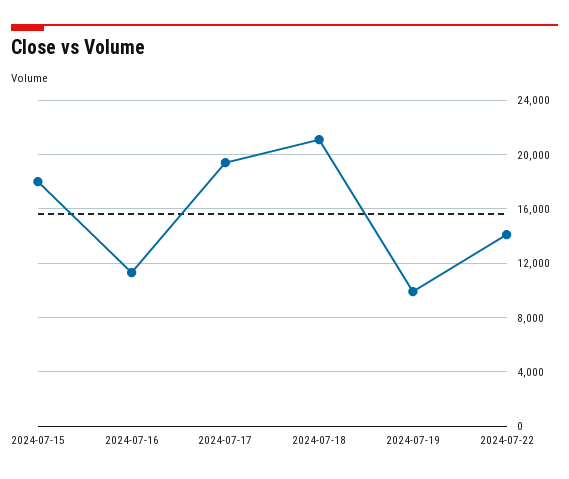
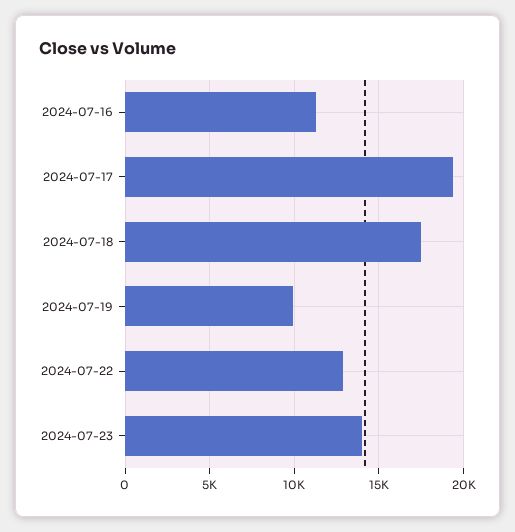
2024-07-15: 18000 -> none
2024-07-18: 21000 -> 17500
2024-07-22: 14000 -> 13000
2024-07-23: none -> 14000

